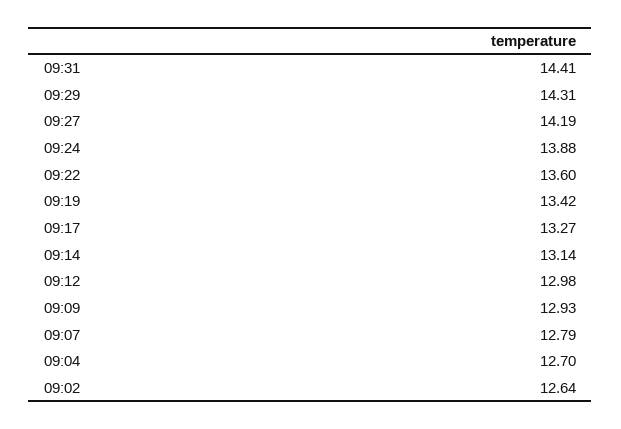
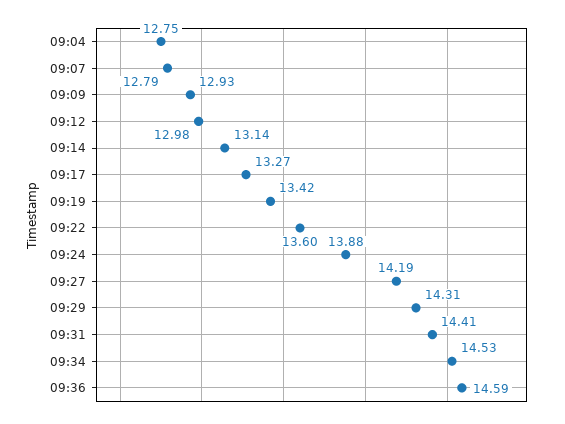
09:04: 12.7 -> 12.75
09:02: 12.64 -> none
09:34: none -> 14.53
09:36: none -> 14.59

